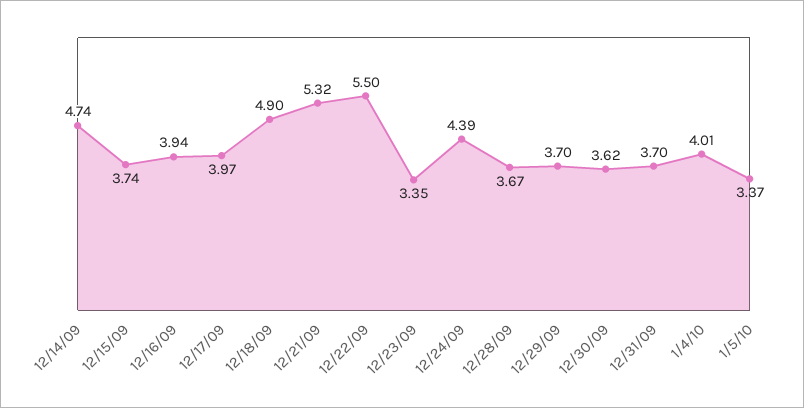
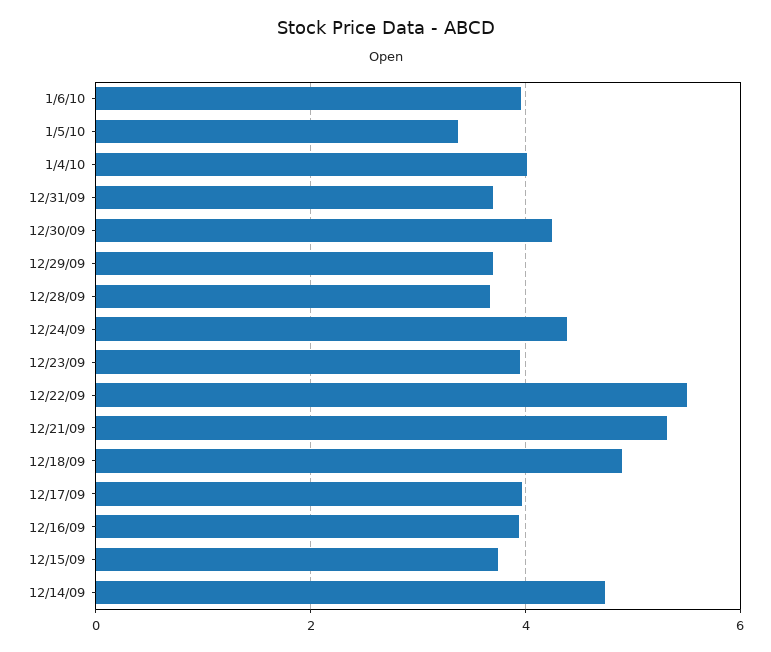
12/23/09: 3.35 -> 4
12/30/09: 3.62 -> 4.2
1/6/10: none -> 4

